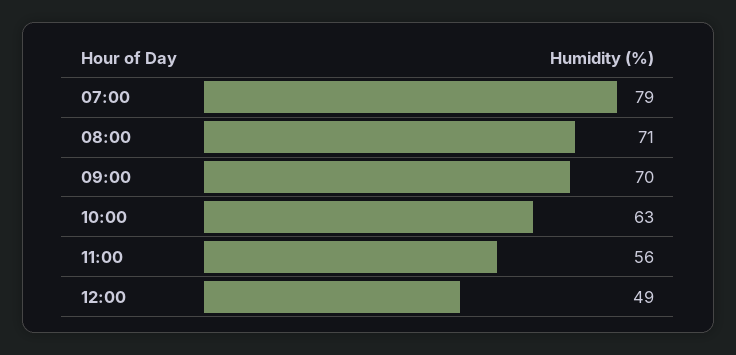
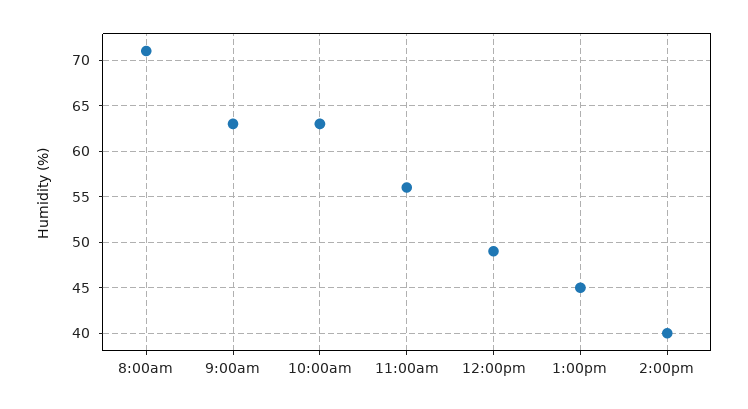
07:00: 79 -> none
09:00: 70 -> 63
1:00pm: none -> 45
2:00pm: none -> 40

